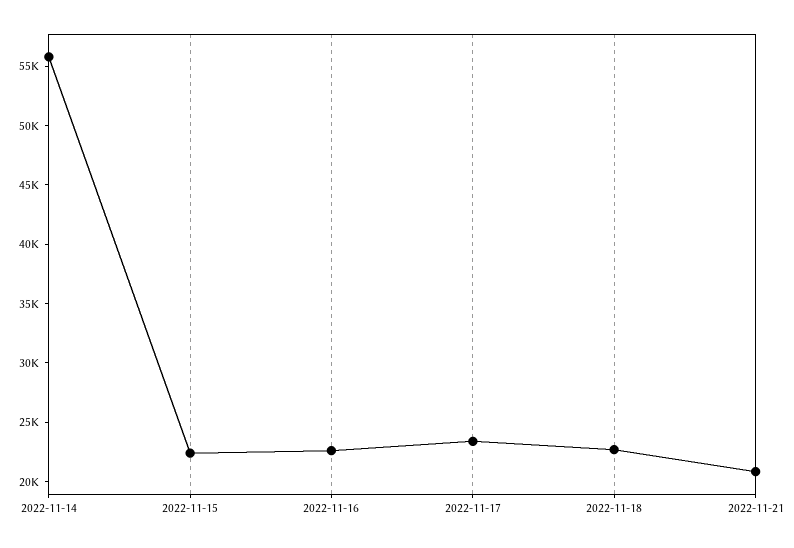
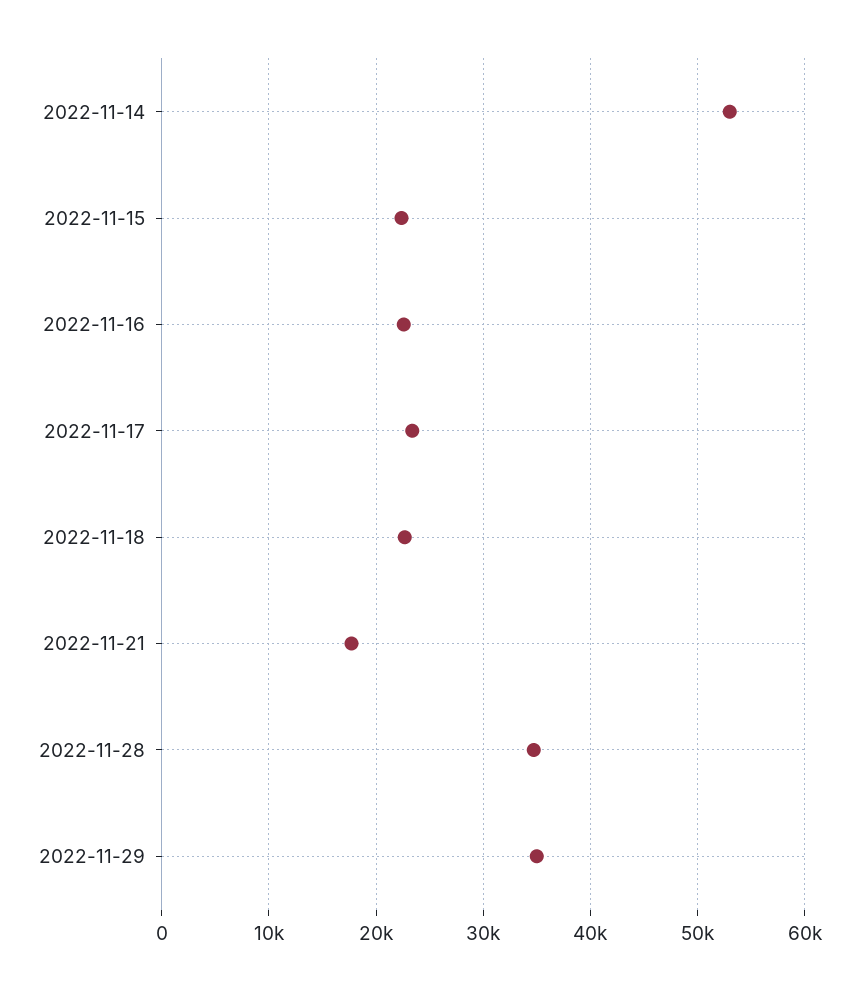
2022-11-14: 56000 -> 53000
2022-11-21: 21000 -> 18000
2022-11-28: none -> 35000
2022-11-29: none -> 35000

